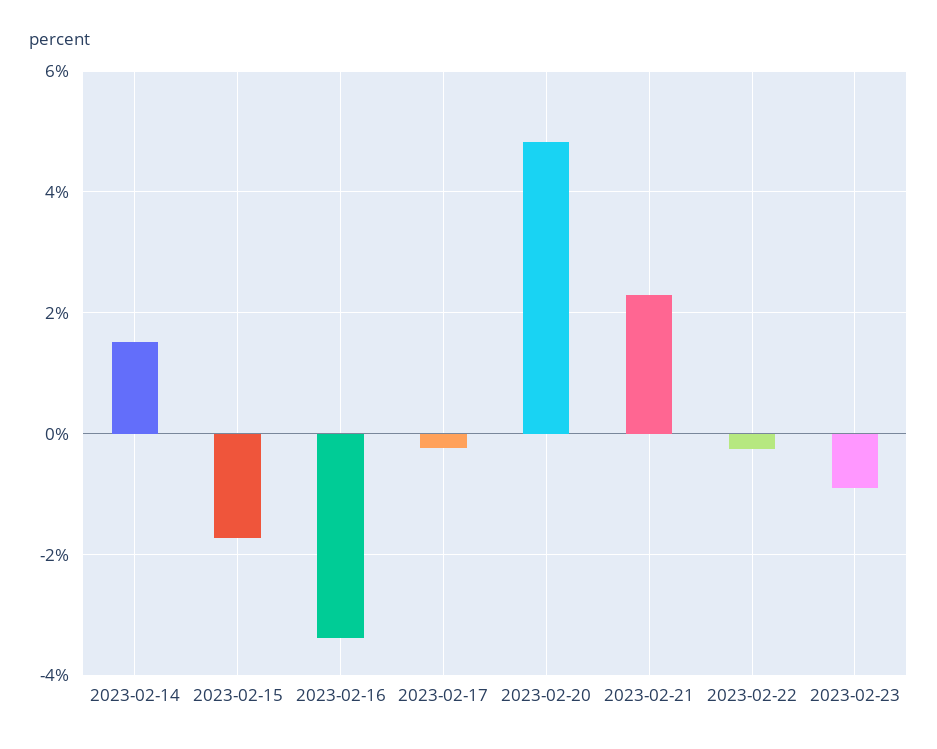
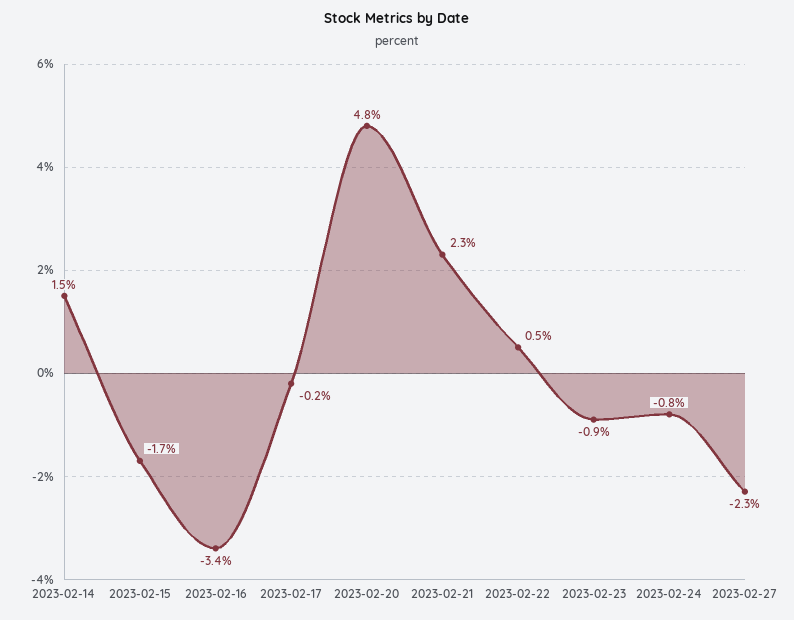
2023-02-22: -0.2 -> 0.5
2023-02-24: none -> -0.8
2023-02-27: none -> -2.3

